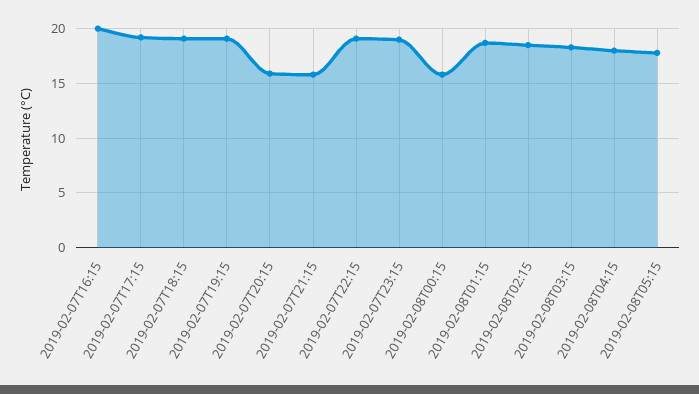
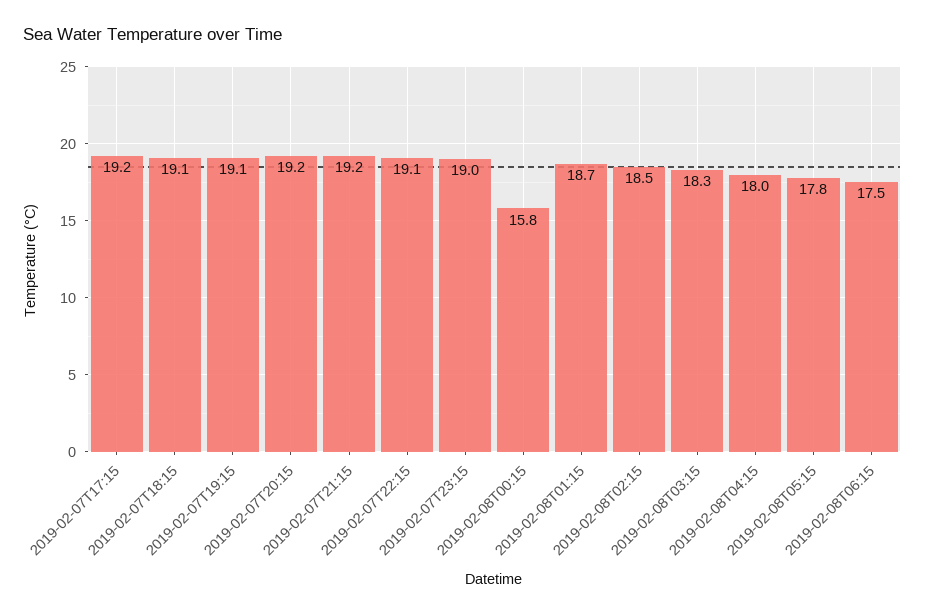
2019-02-07T16:15: 20 -> none
2019-02-07T20:15: 16 -> 19.2
2019-02-07T21:15: 16 -> 19.2
2019-02-08T06:15: none -> 17.5

